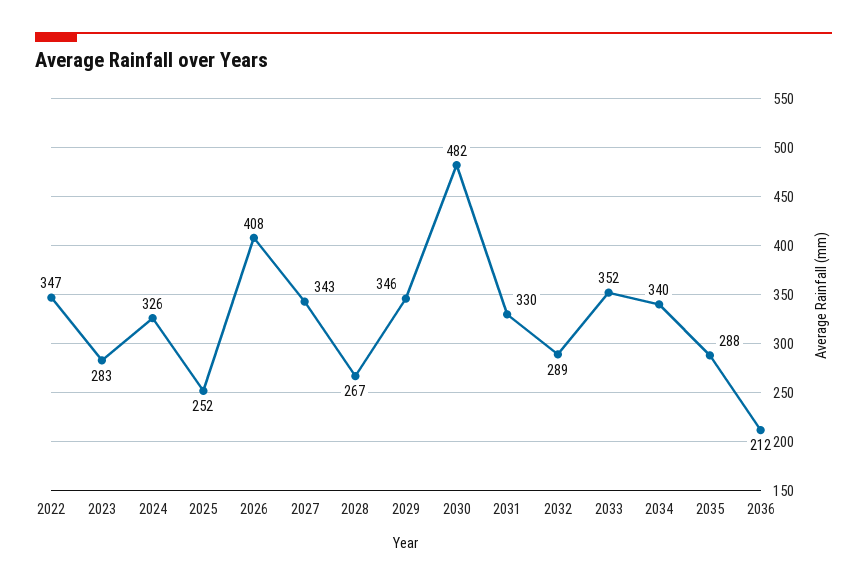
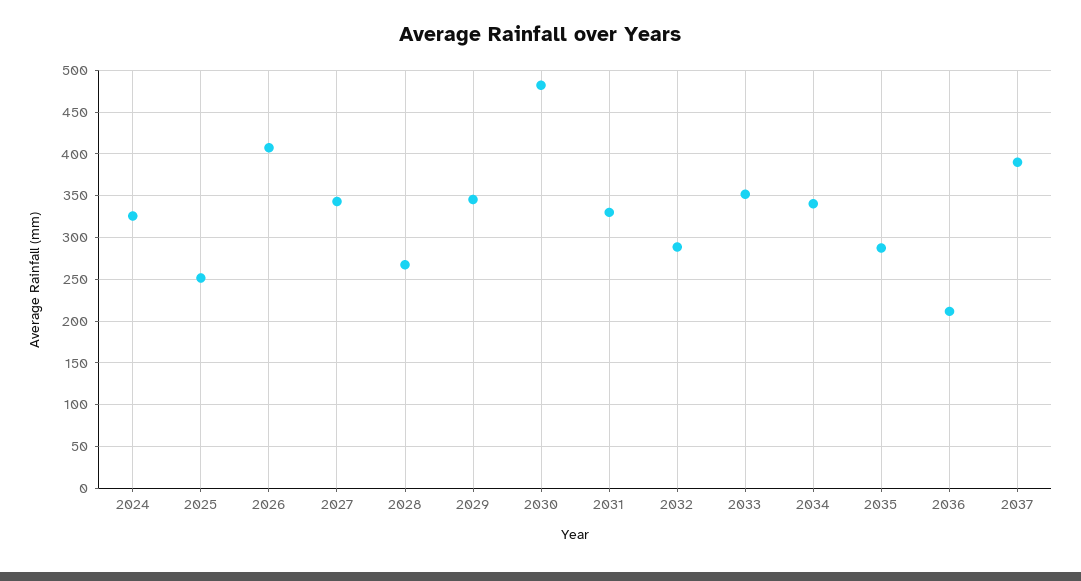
2022: 347 -> none
2023: 283 -> none
2037: none -> 390

